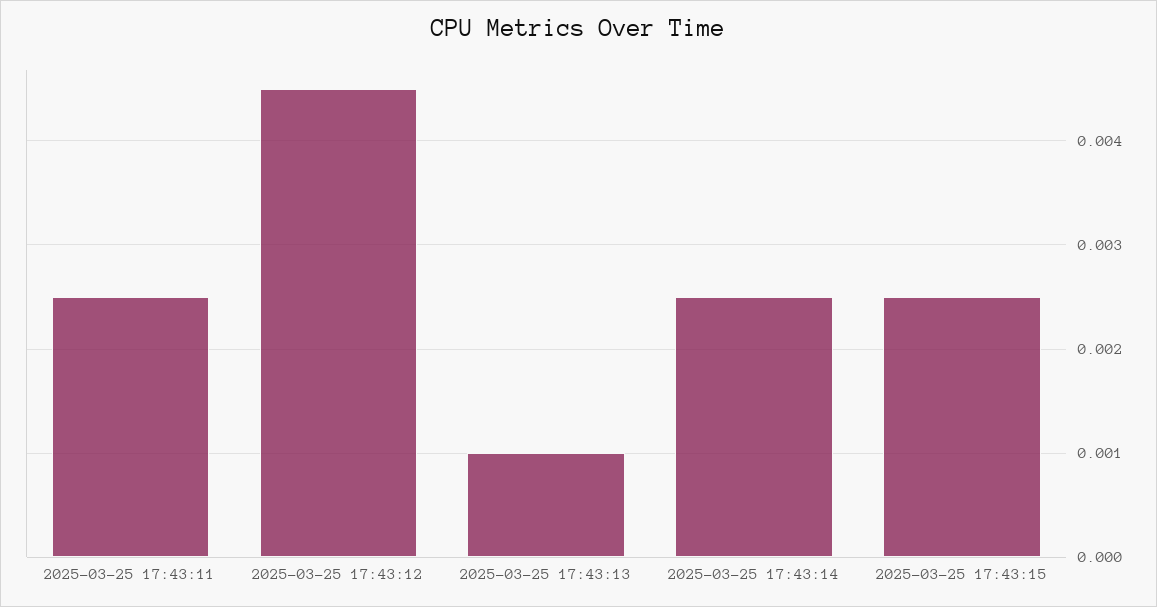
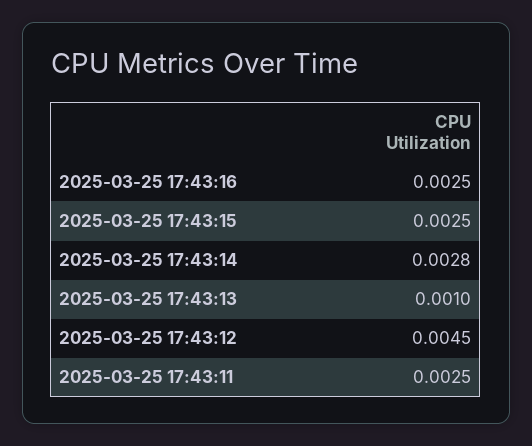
2025-03-25 17:43:14: 0.0025 -> 0.0028
2025-03-25 17:43:16: none -> 0.0025

